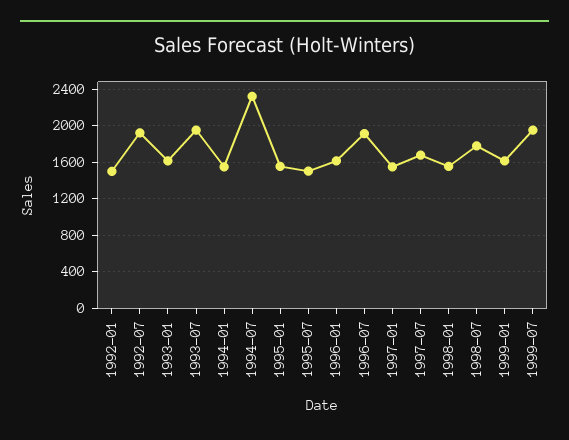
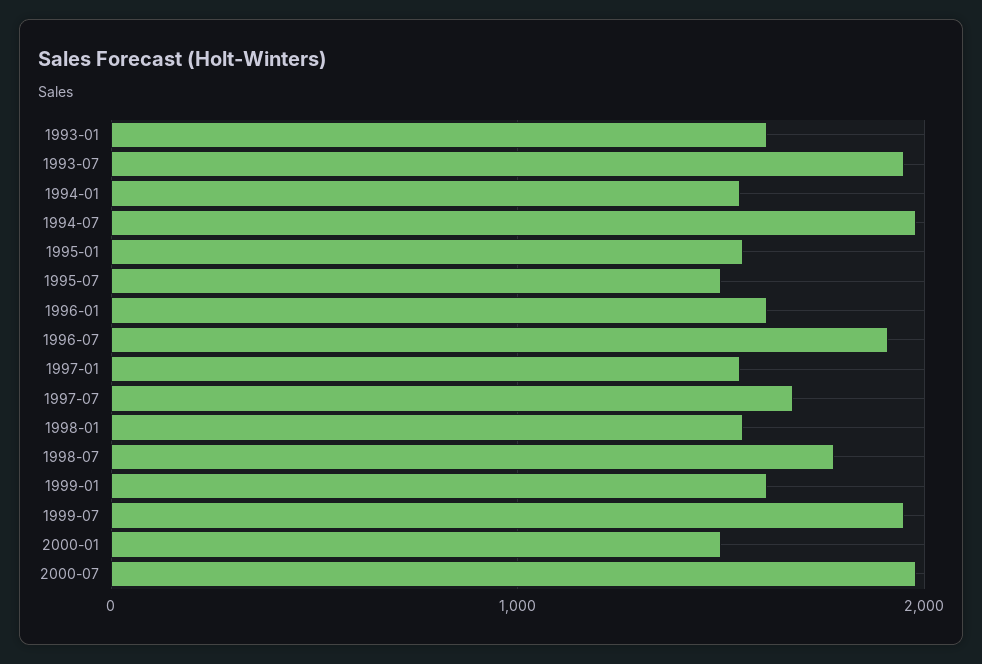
1992-01: 1500 -> none
1992-07: 1900 -> none
1994-07: 2300 -> 2000
2000-01: none -> 1500
2000-07: none -> 2000

